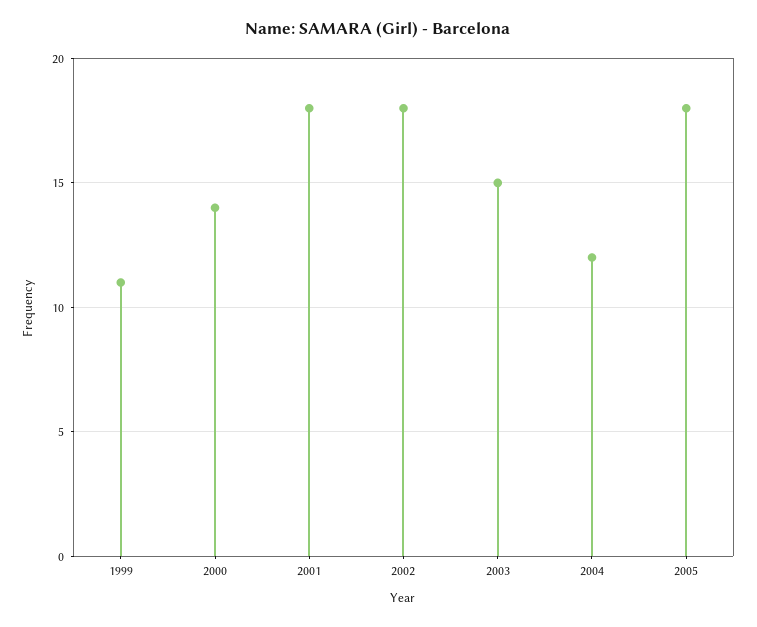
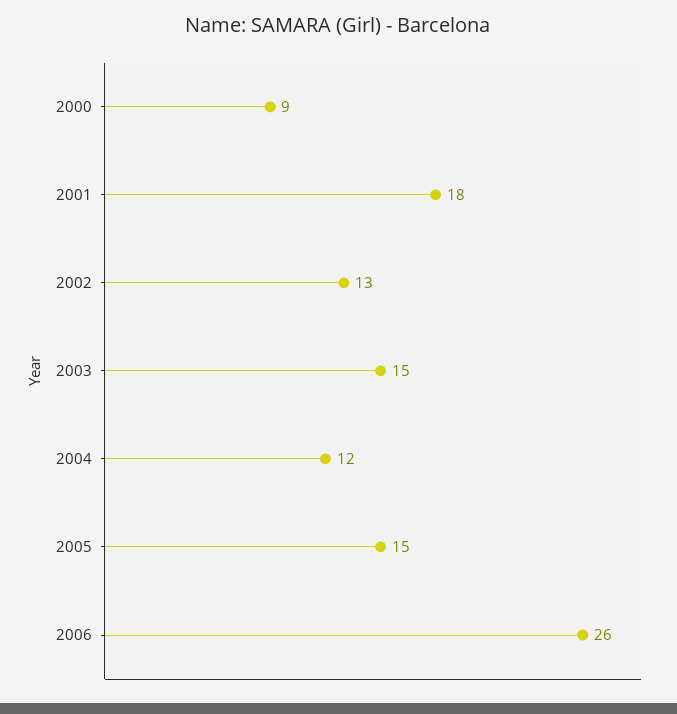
1999: 11 -> none
2000: 14 -> 9
2002: 18 -> 13
2005: 18 -> 15
2006: none -> 26

